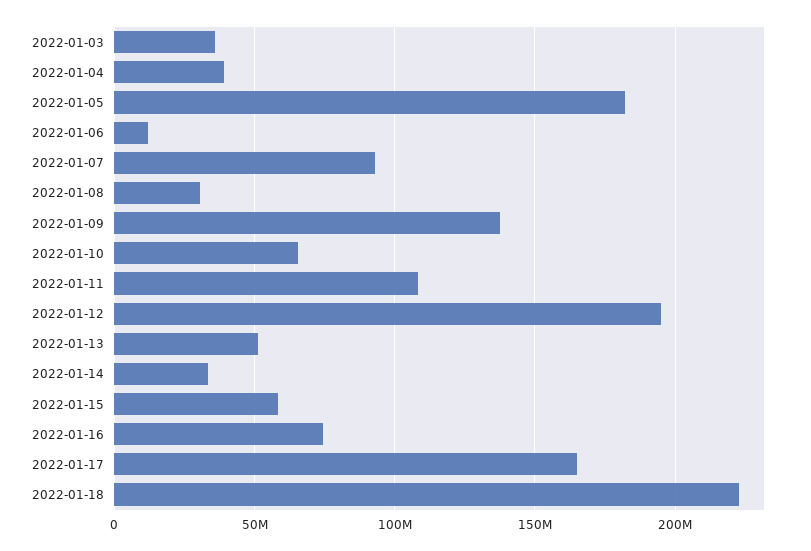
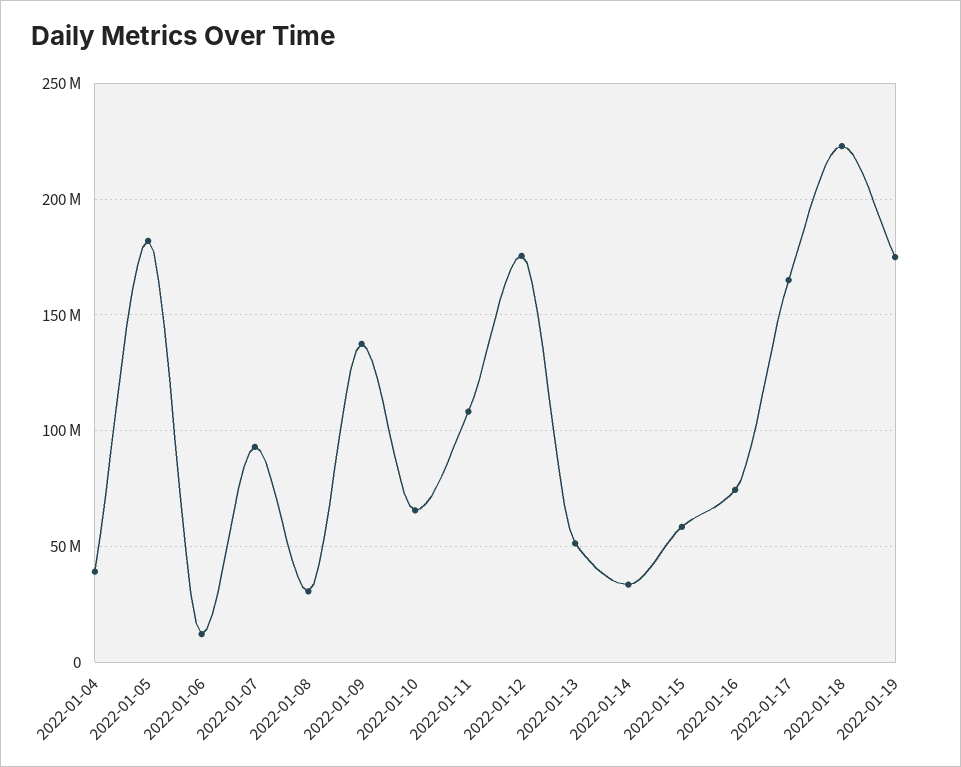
2022-01-03: 35000000 -> none
2022-01-12: 195000000 -> 175000000
2022-01-19: none -> 175000000

